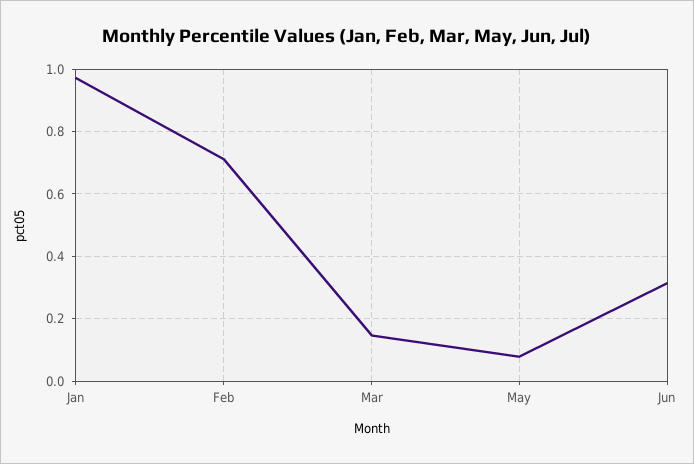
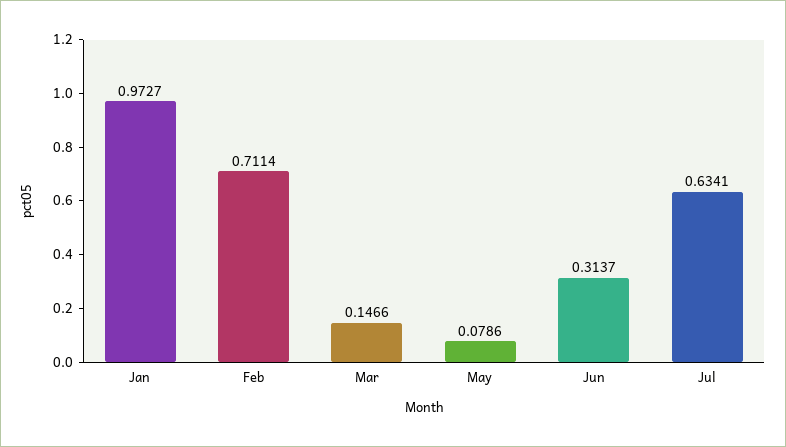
Jul: none -> 0.6341

